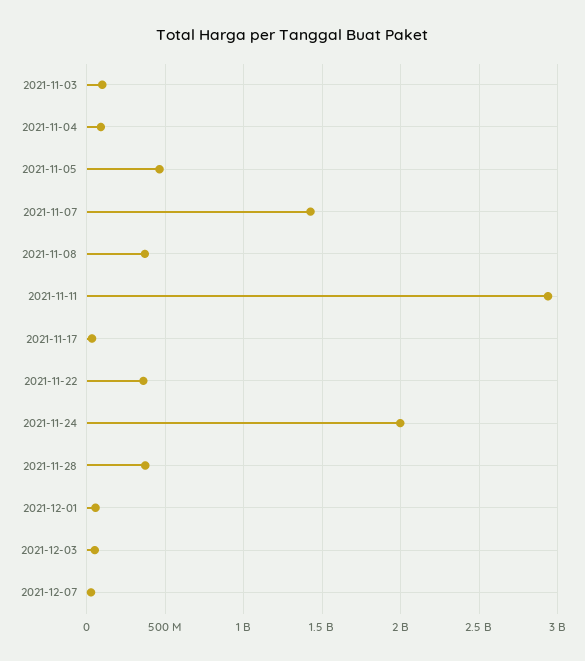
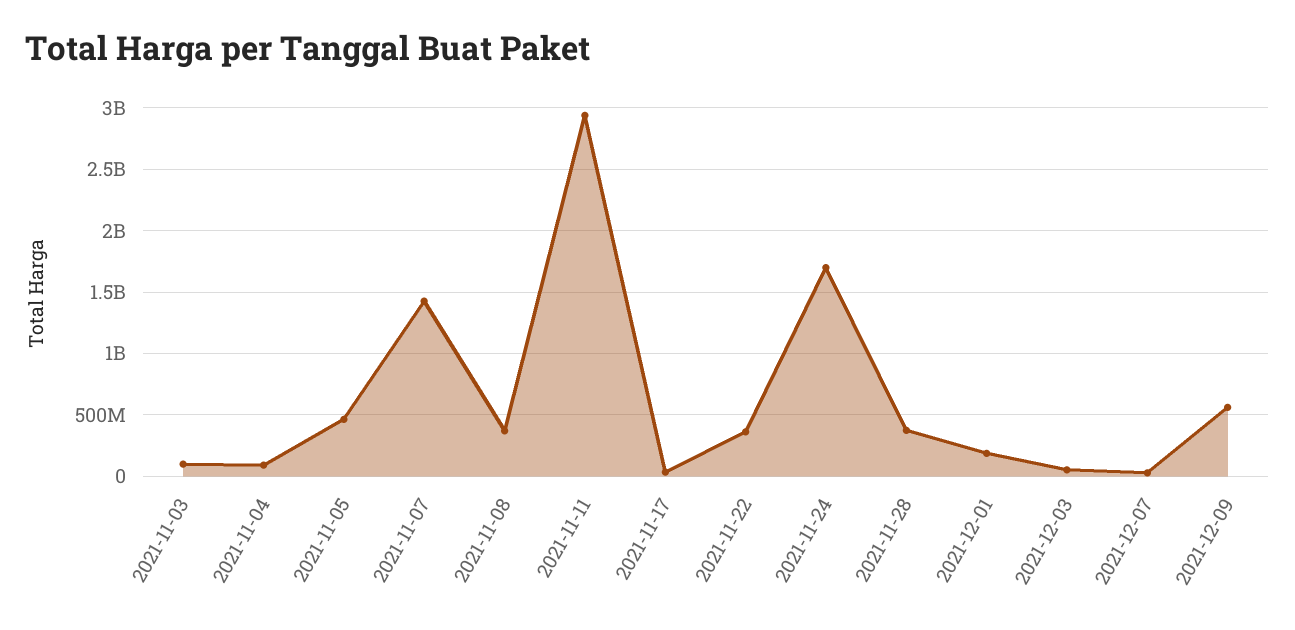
2021-11-24: 2000000000 -> 1700000000
2021-12-01: 50000000 -> 200000000
2021-12-09: none -> 550000000

